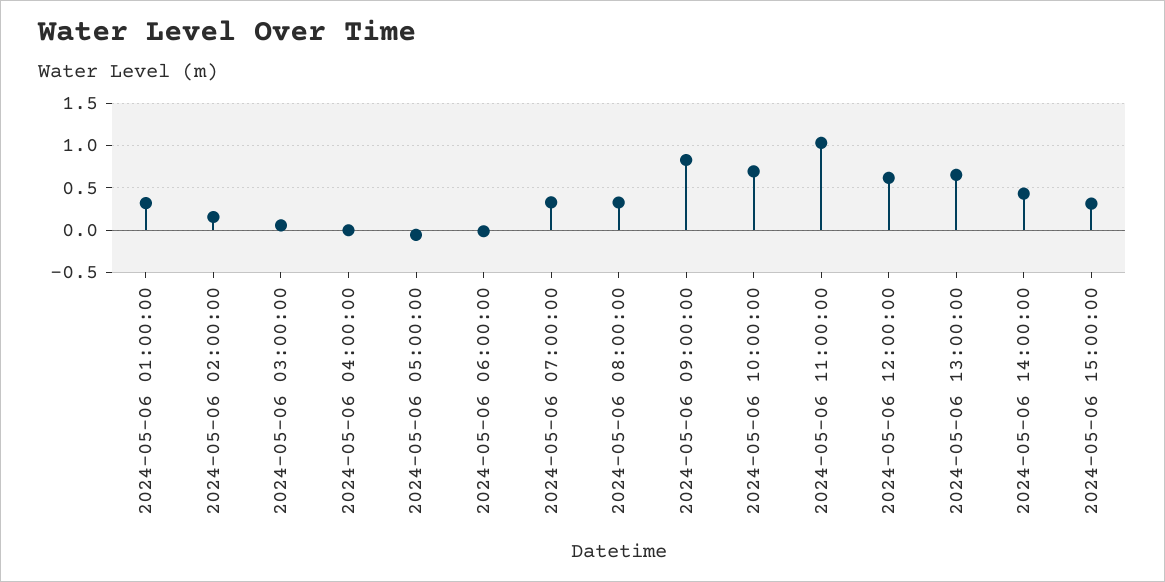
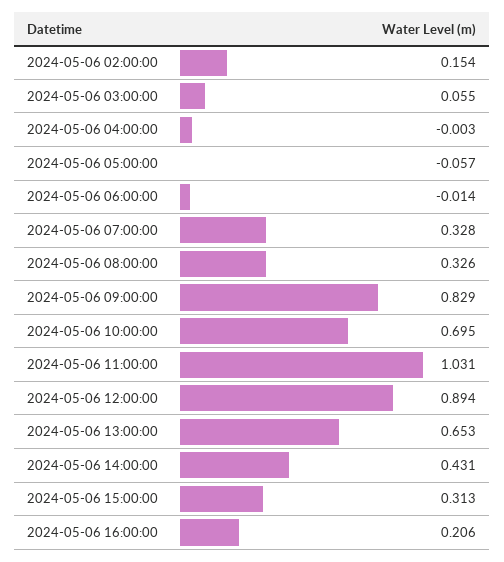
2024-05-06 01:00:00: 0.3 -> none
2024-05-06 12:00:00: 0.6 -> 0.894
2024-05-06 16:00:00: none -> 0.206

